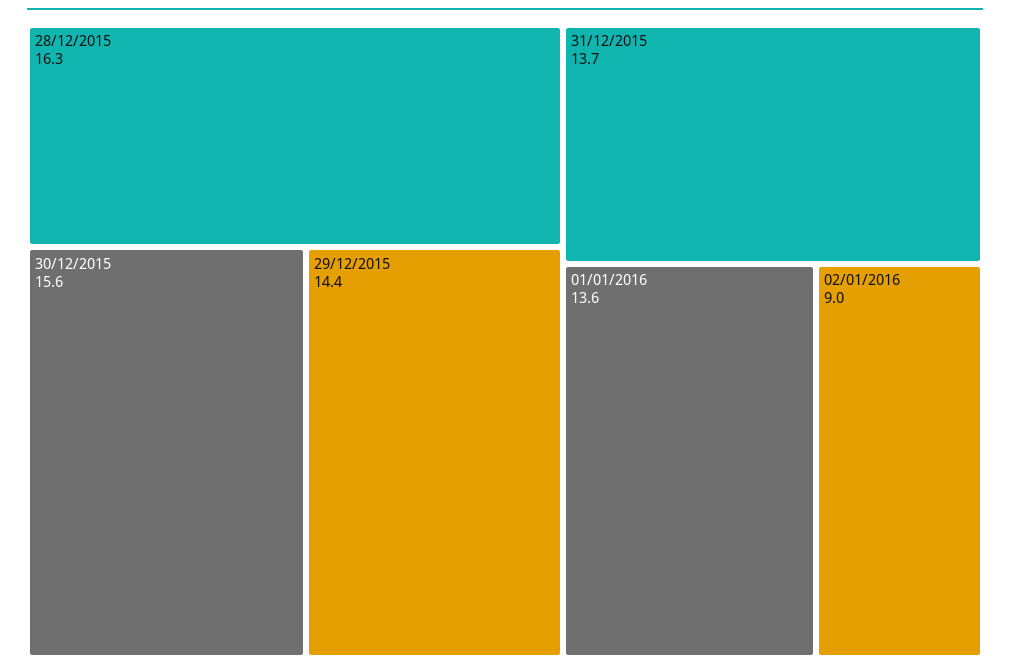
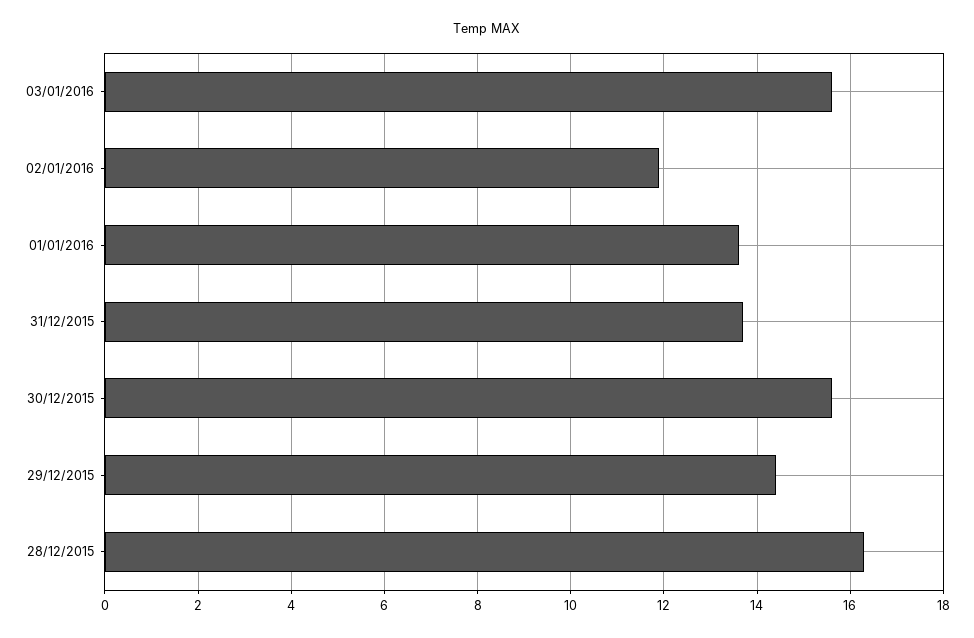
02/01/2016: 9 -> 12
03/01/2016: none -> 15.5

